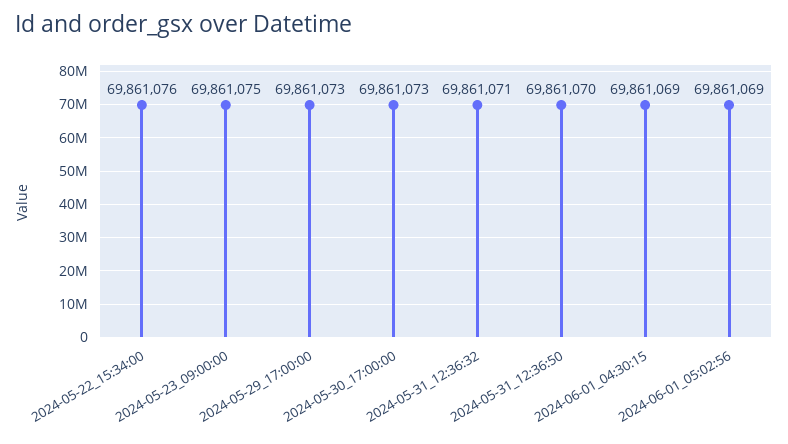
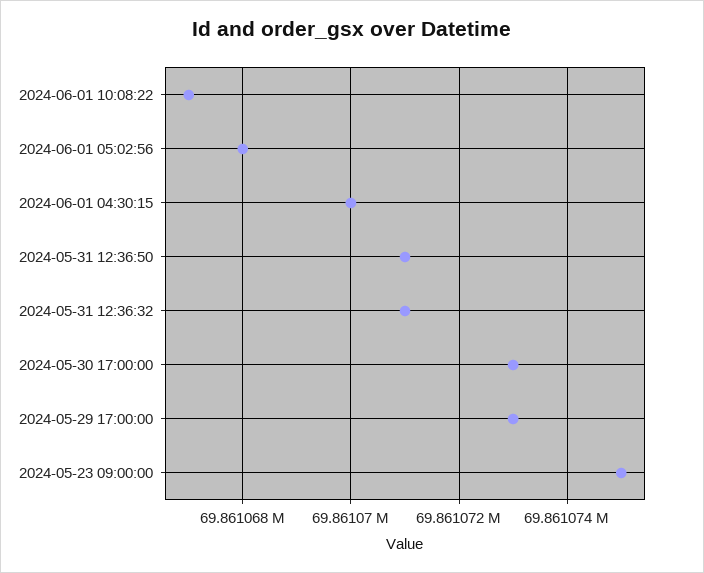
2024-05-22_15:34:00: 69861076 -> none
2024-05-31_12:36:50: 69861070 -> 69861071
2024-06-01_04:30:15: 69861069 -> 69861070
2024-06-01_05:02:56: 69861069 -> 69861068
2024-06-01 10:08:22: none -> 69861067

